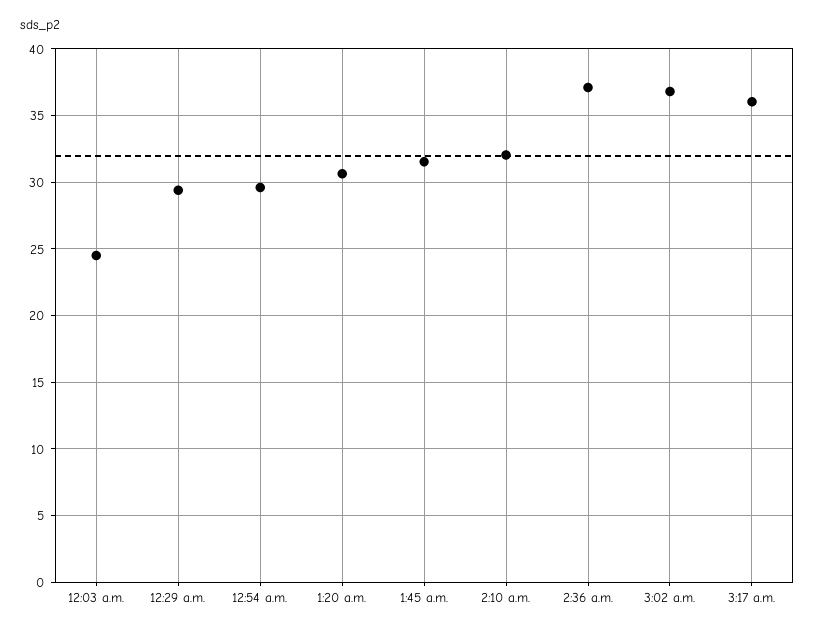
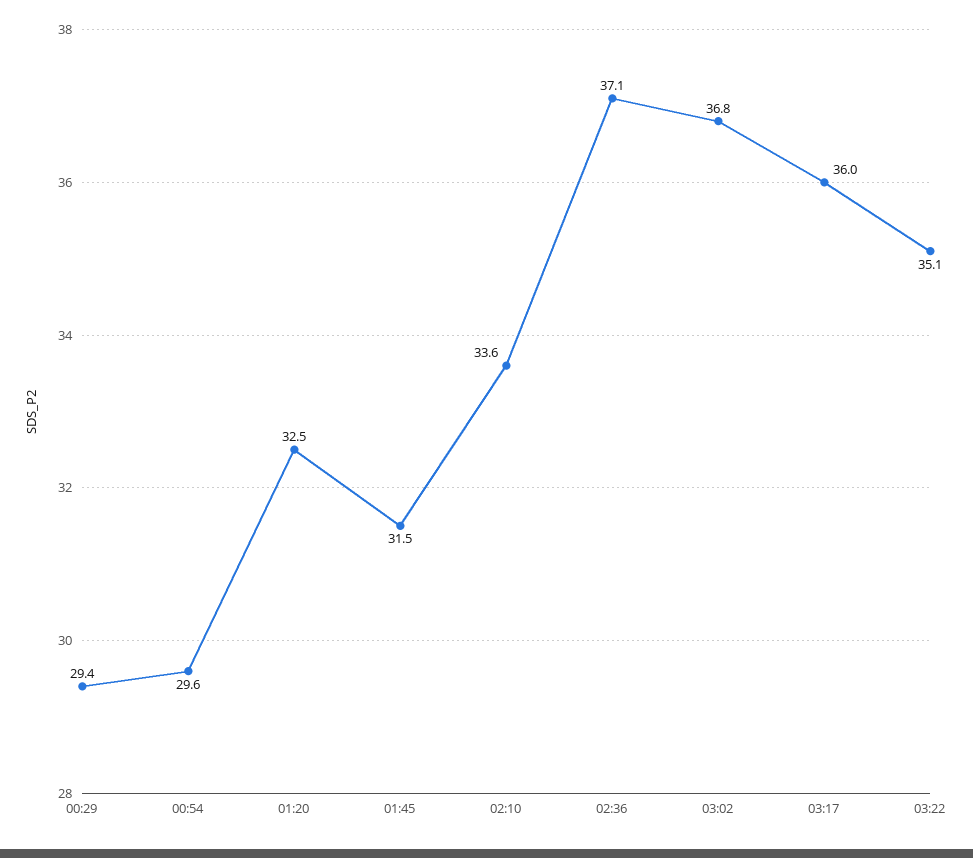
12:03 a.m.: 24.5 -> none
1:20 a.m.: 30.5 -> 32.5
2:10 a.m.: 32 -> 33.6
03:22: none -> 35.1

